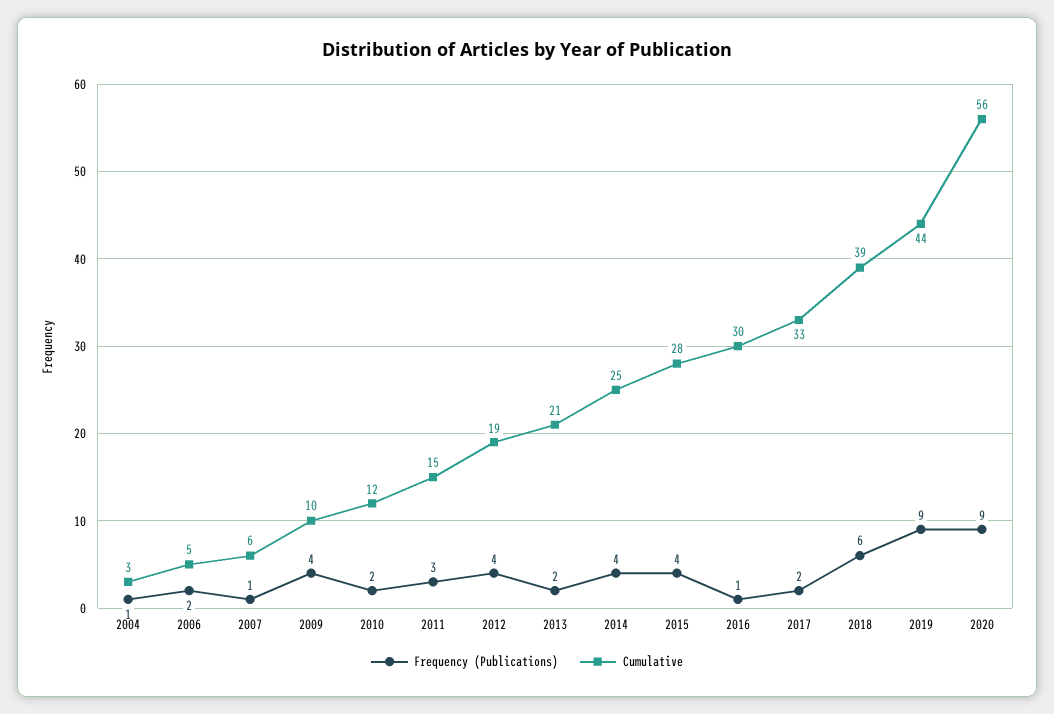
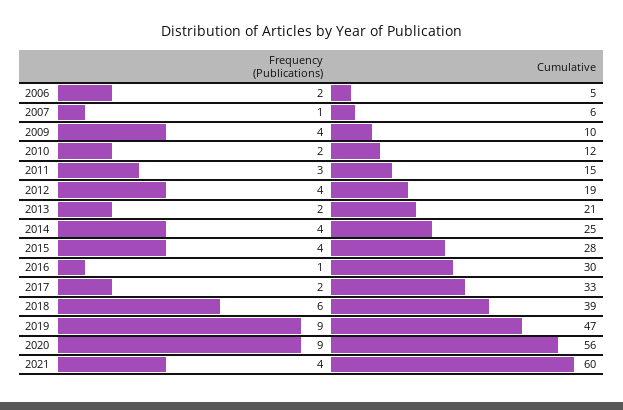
Frequency (Publications), 2004: 1 -> none
Cumulative, 2004: 3 -> none
Cumulative, 2019: 44 -> 47
Frequency (Publications), 2021: none -> 4
Cumulative, 2021: none -> 60

